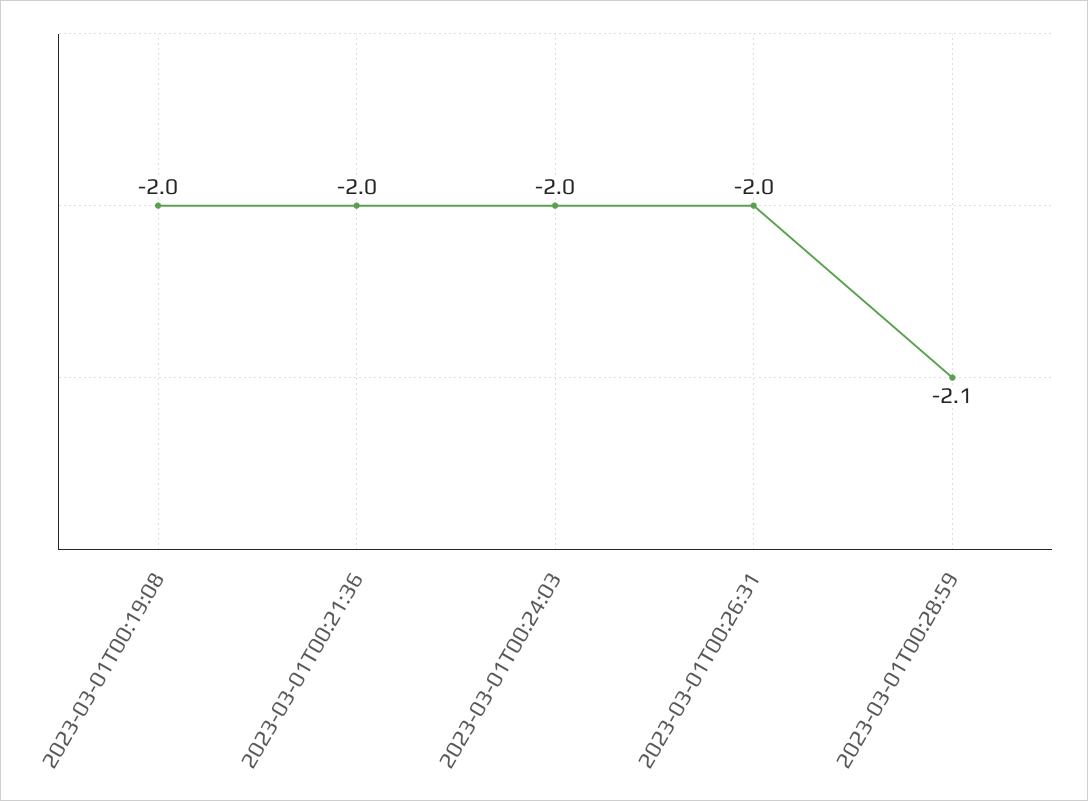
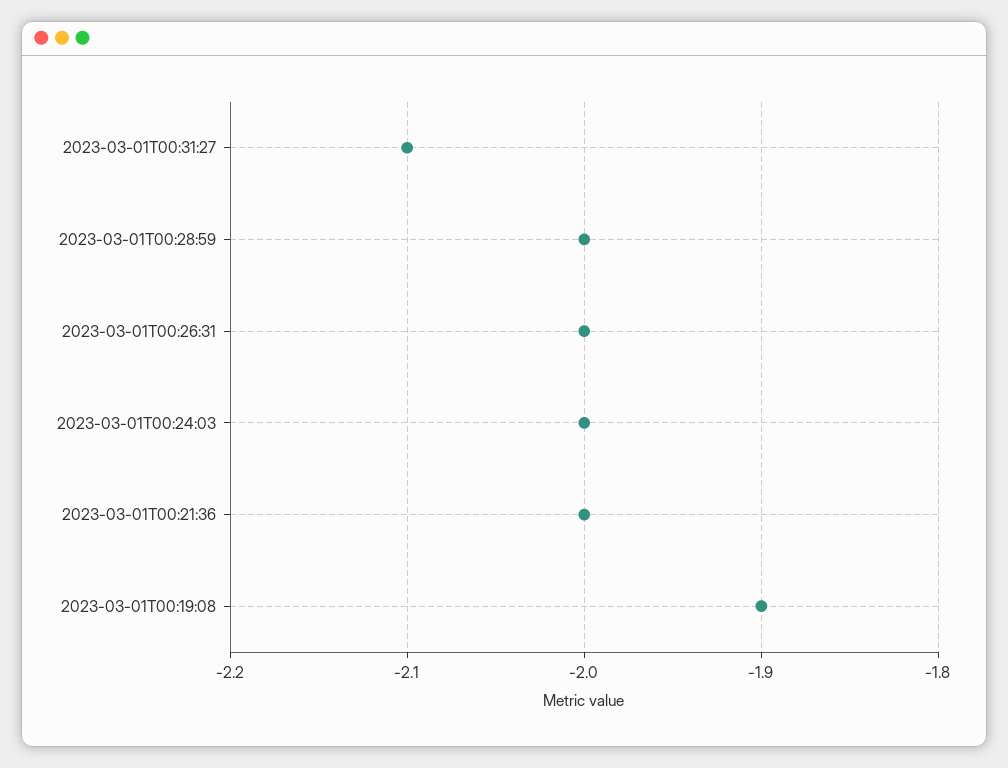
2023-03-01T00:19:08: -2 -> -1.9
2023-03-01T00:28:59: -2.1 -> -2
2023-03-01T00:31:27: none -> -2.1

